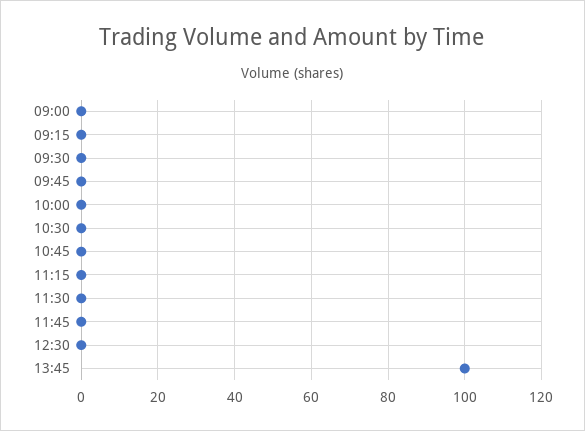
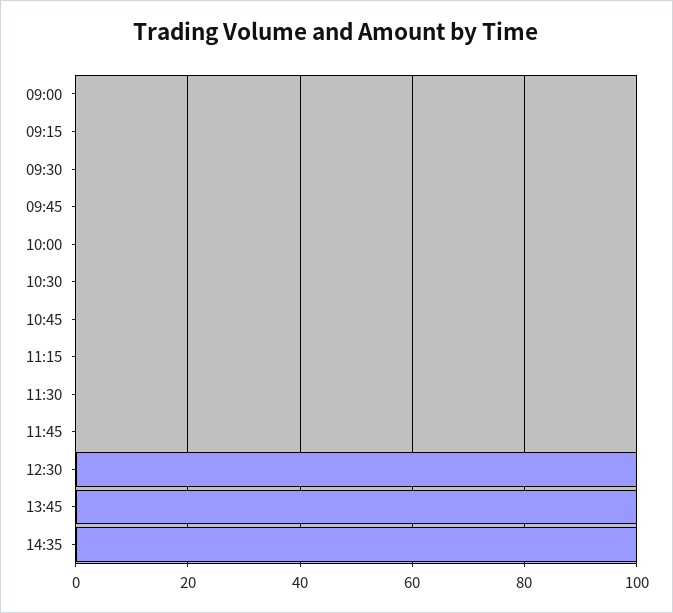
12:30: 0 -> 100
14:35: none -> 100

